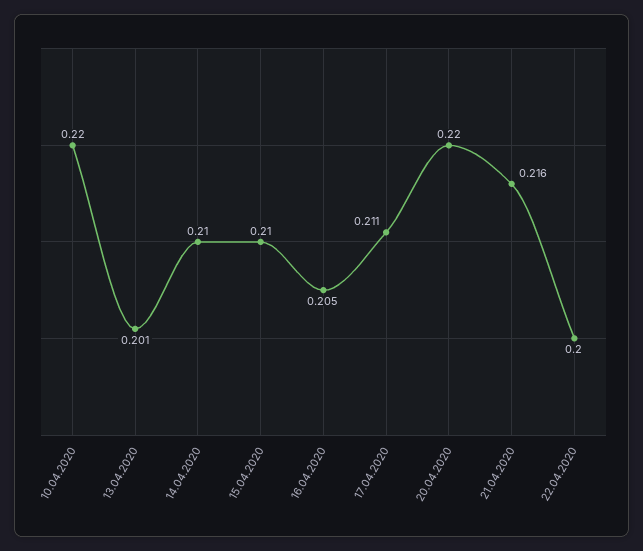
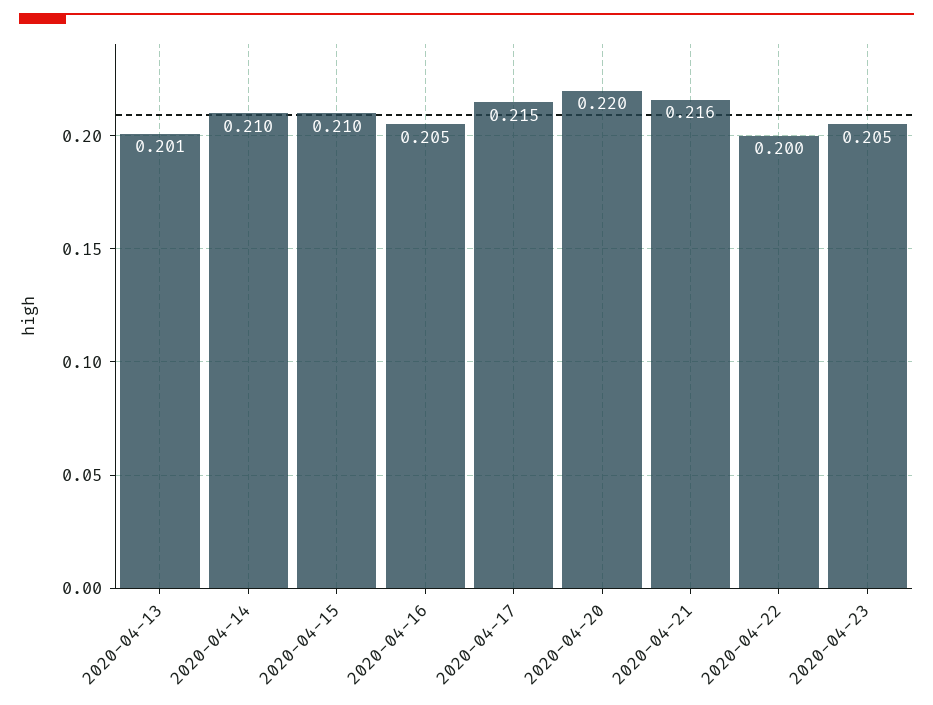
10.04.2020: 0.22 -> none
17.04.2020: 0.211 -> 0.215
2020-04-23: none -> 0.205

